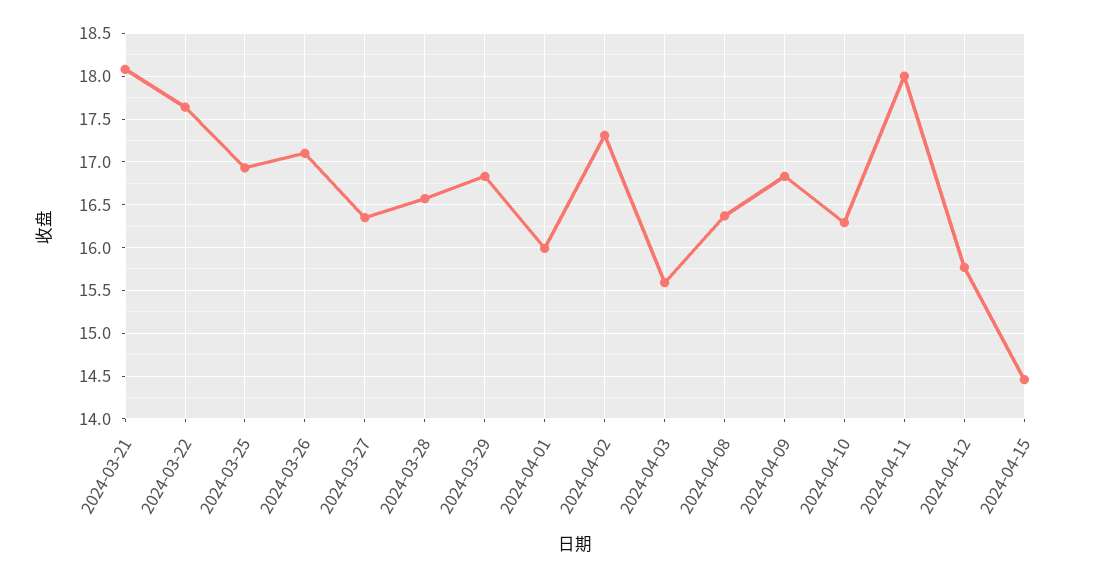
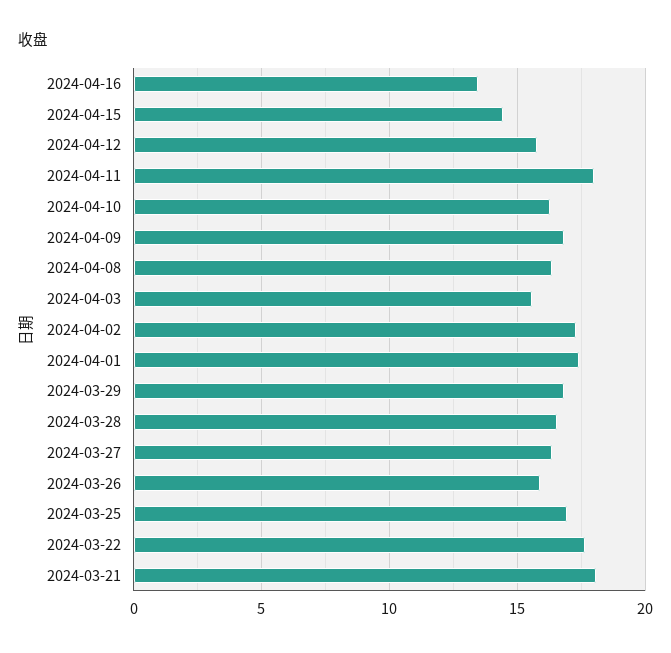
2024-03-26: 17.1 -> 16
2024-04-01: 16 -> 17.5
2024-04-16: none -> 13.5

